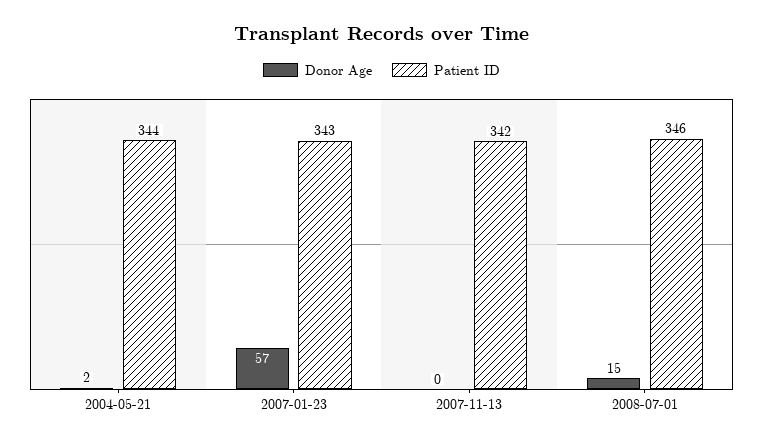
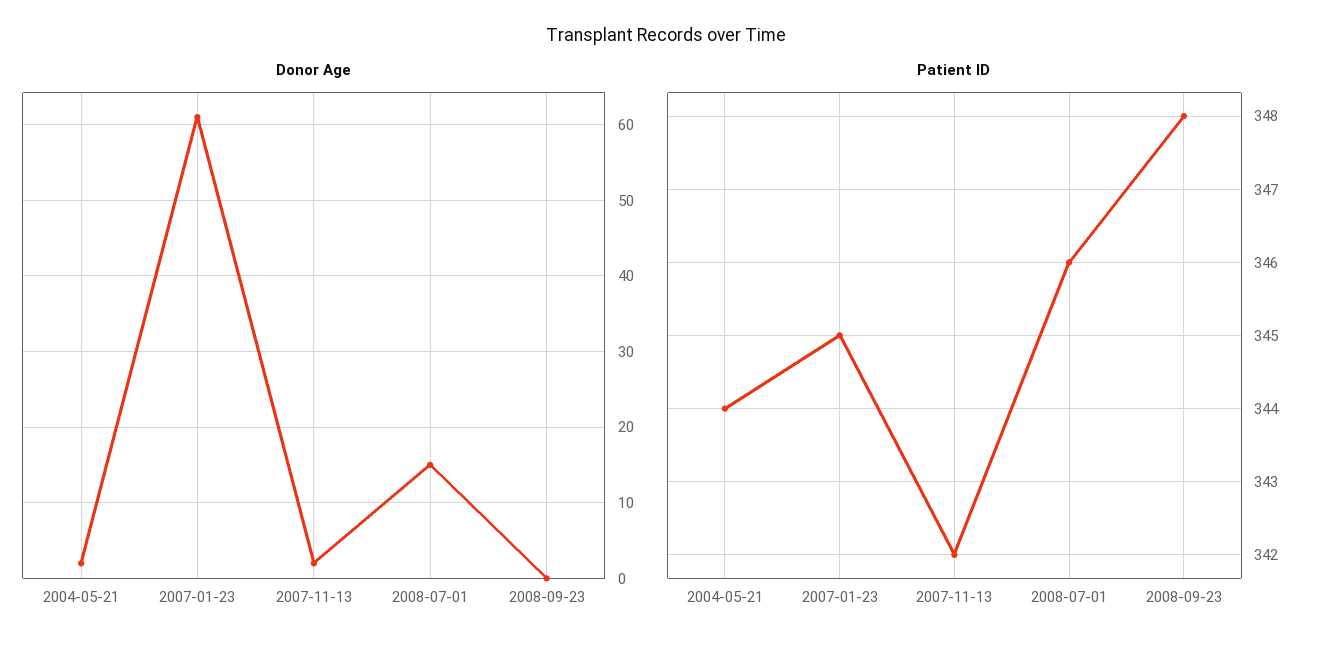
Donor Age, 2007-01-23: 57 -> 61
Patient ID, 2007-01-23: 343 -> 345
Donor Age, 2007-11-13: 0 -> 2
Donor Age, 2008-09-23: none -> 0
Patient ID, 2008-09-23: none -> 348

